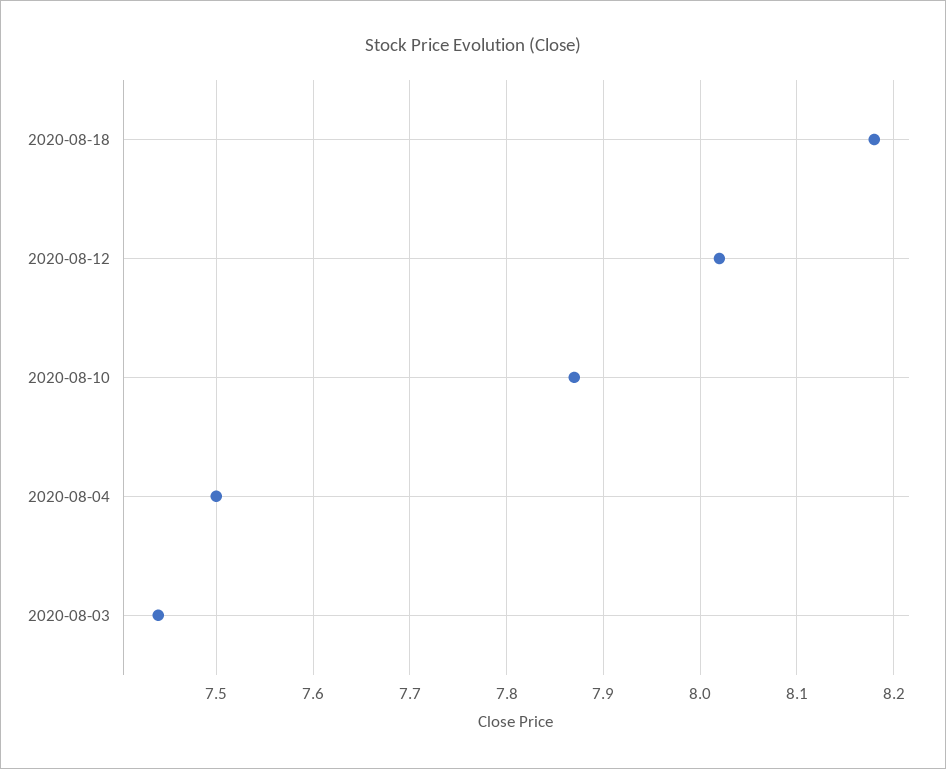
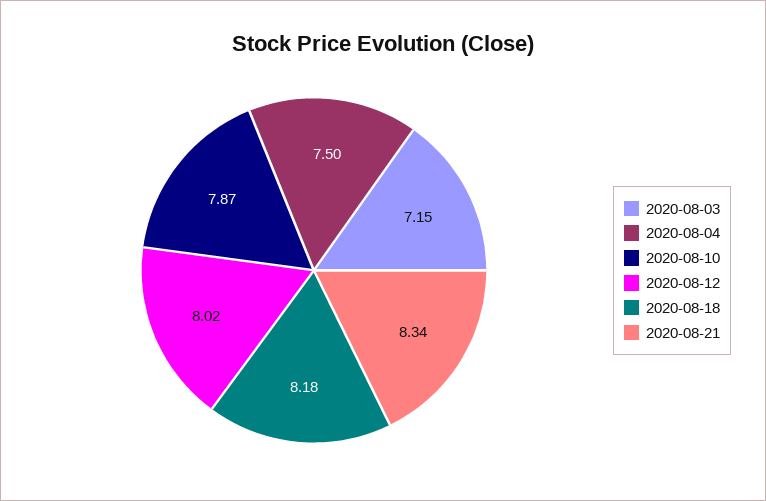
2020-08-03: 7.44 -> 7.15
2020-08-21: none -> 8.34

